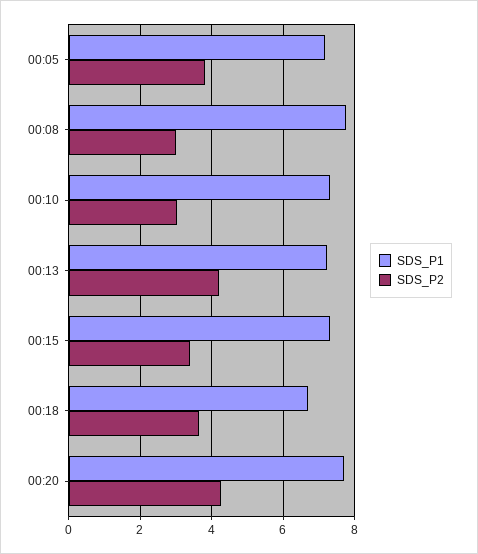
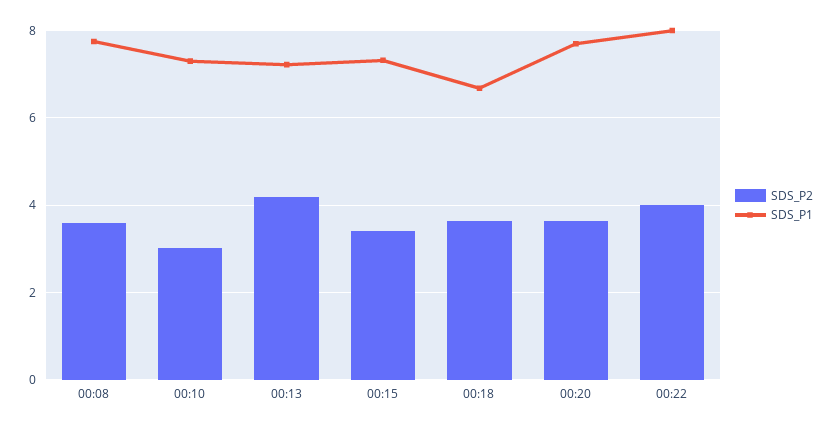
SDS_P1, 00:05: 7.2 -> none
SDS_P2, 00:05: 3.8 -> none
SDS_P2, 00:08: 3 -> 3.6
SDS_P2, 00:20: 4.2 -> 3.6
SDS_P2, 00:22: none -> 4
SDS_P1, 00:22: none -> 8

